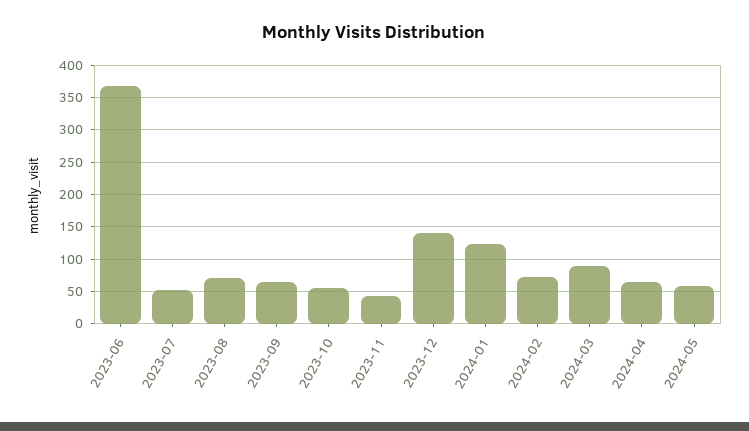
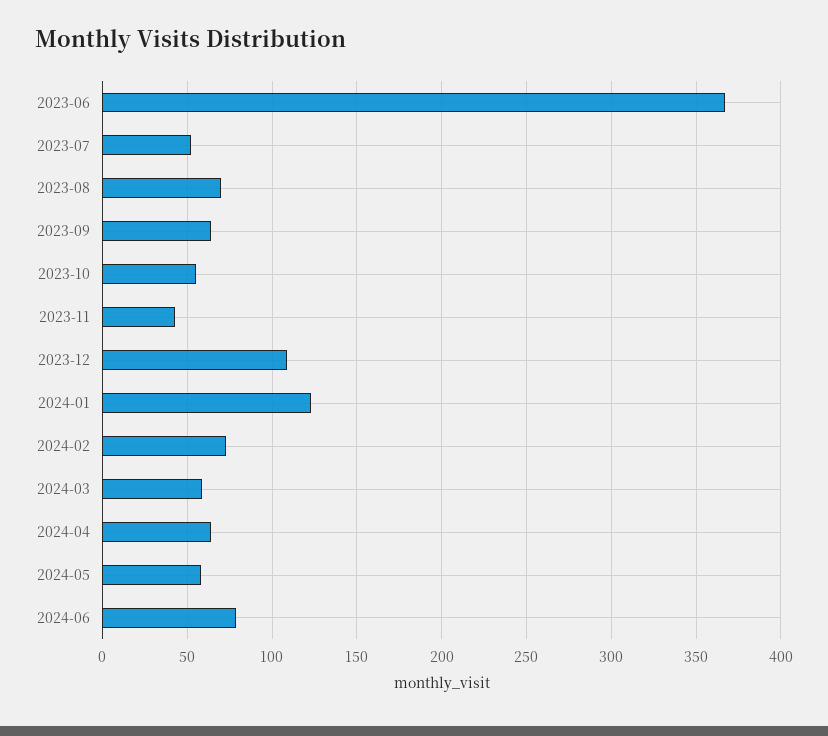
2023-12: 140 -> 110
2024-03: 90 -> 60
2024-06: none -> 80

